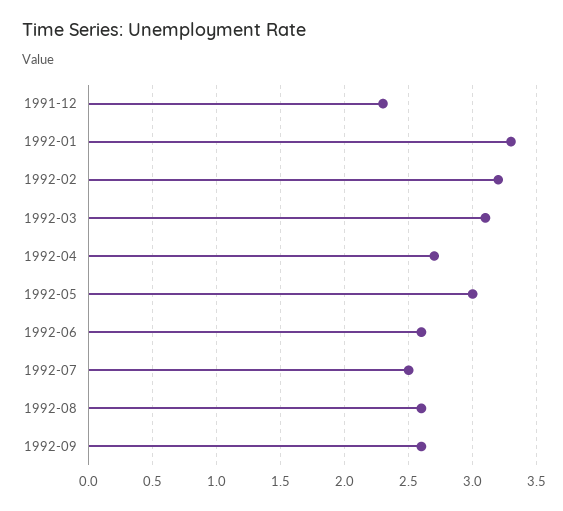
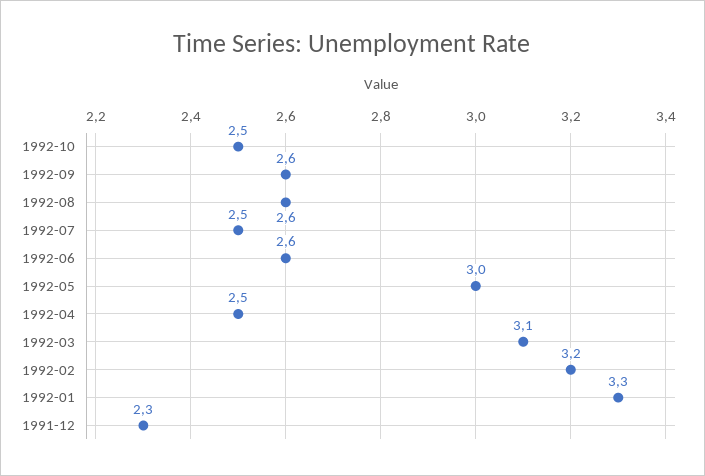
1992-04: 2.7 -> 2.5
1992-10: none -> 2.5

